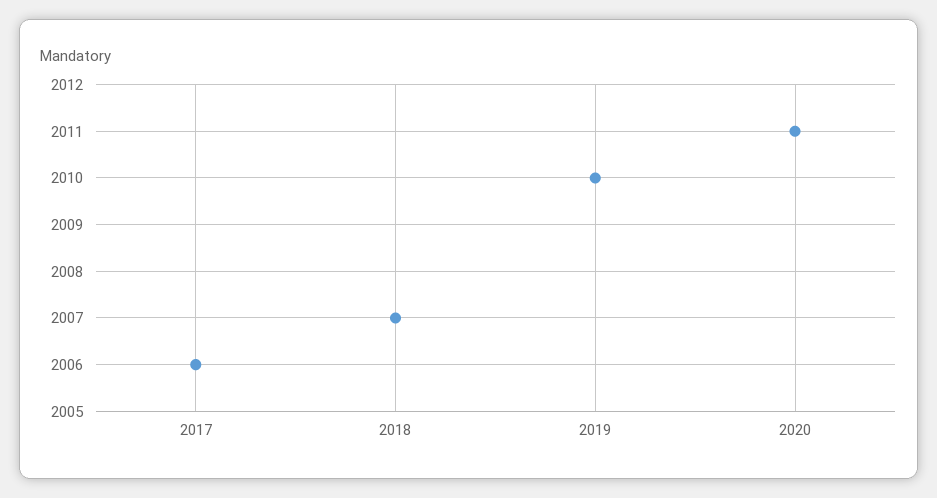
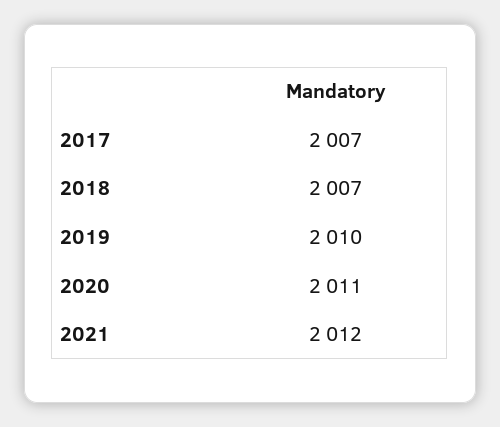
2017: 2006 -> 2007
2021: none -> 2012

